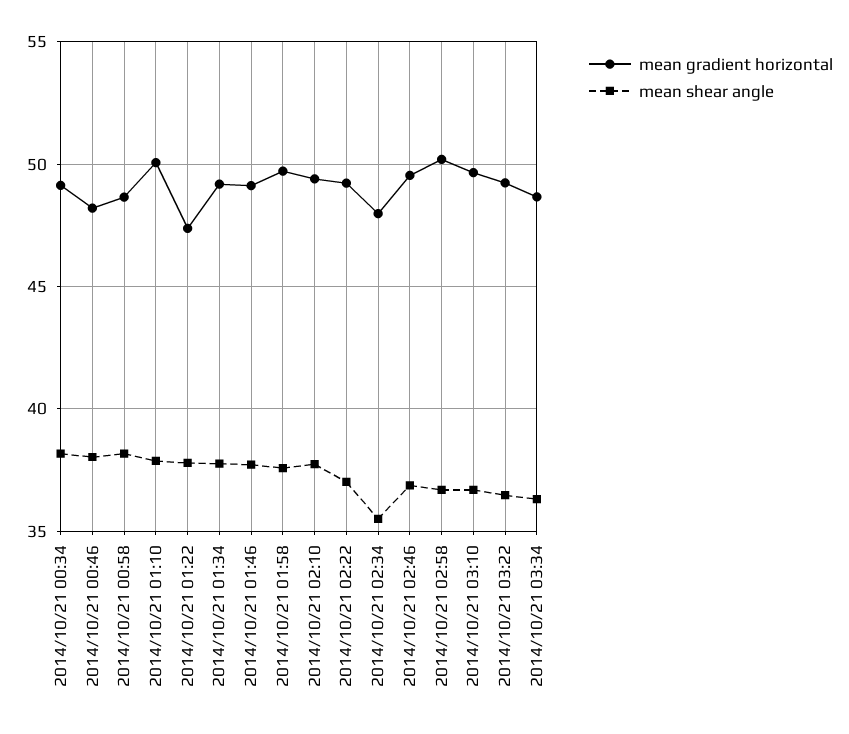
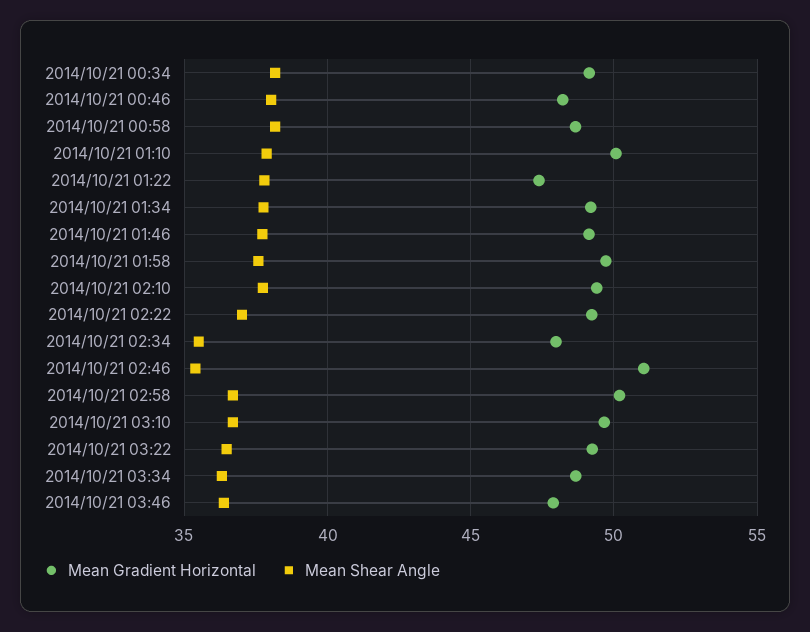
mean gradient horizontal, 2014/10/21 02:46: 49.5 -> 51
mean shear angle, 2014/10/21 02:46: 37 -> 35.5
mean gradient horizontal, 2014/10/21 03:46: none -> 48
mean shear angle, 2014/10/21 03:46: none -> 36.5

